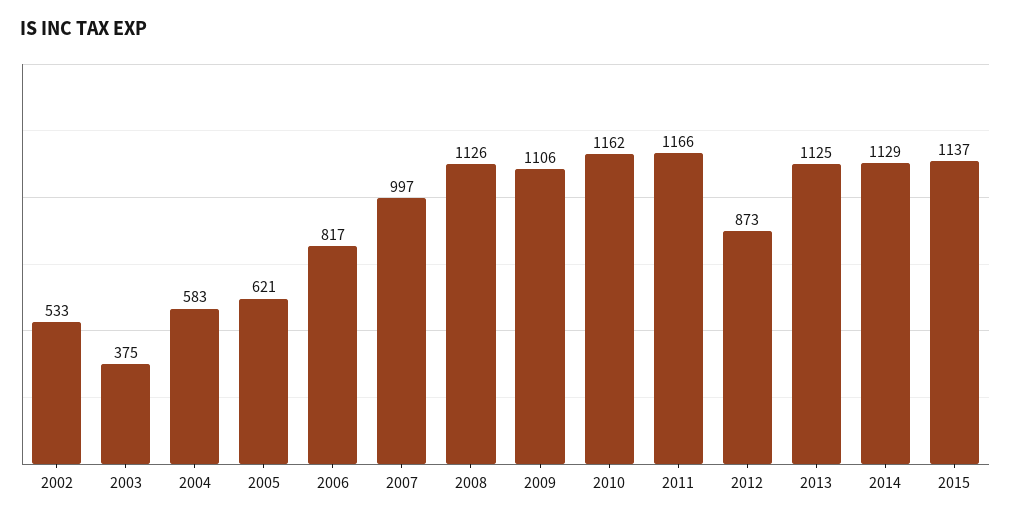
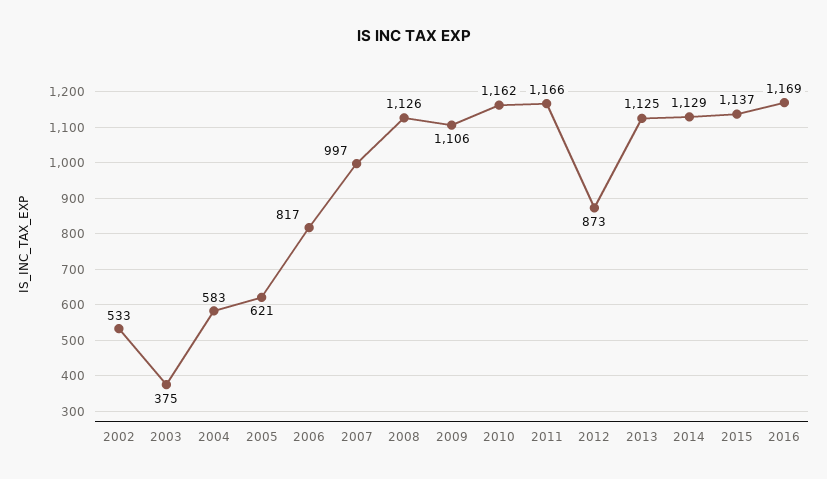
2016: none -> 1169

